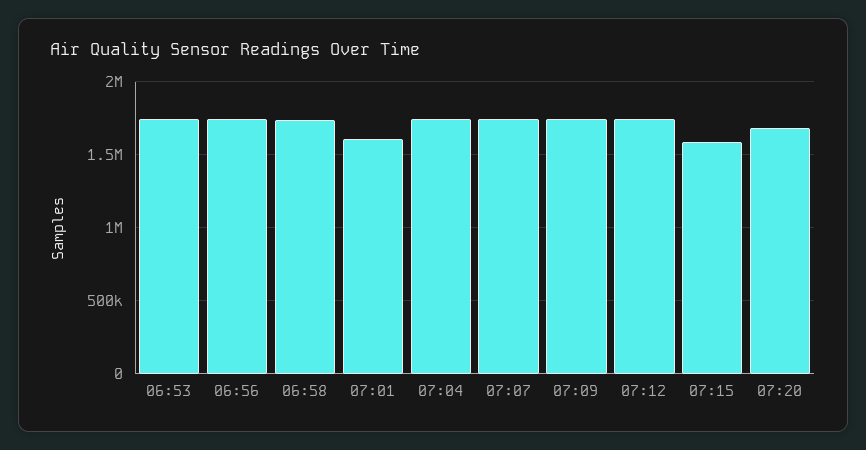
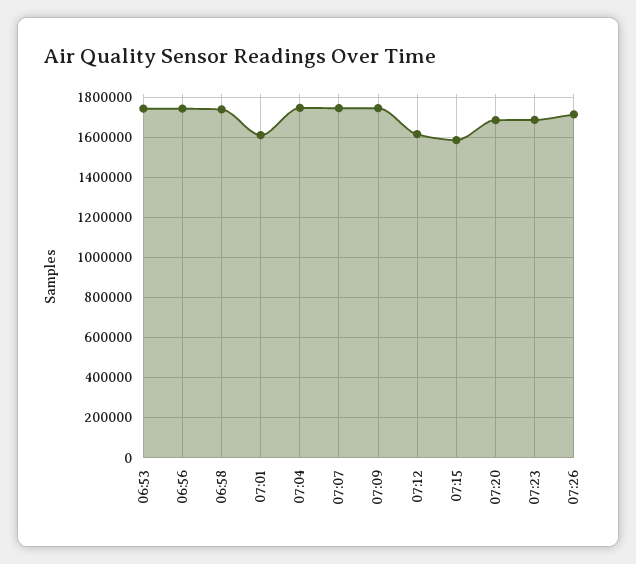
07:12: 1750000 -> 1600000
07:23: none -> 1700000
07:26: none -> 1700000

